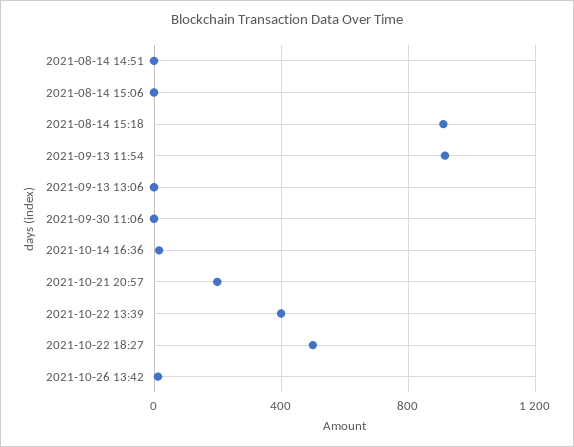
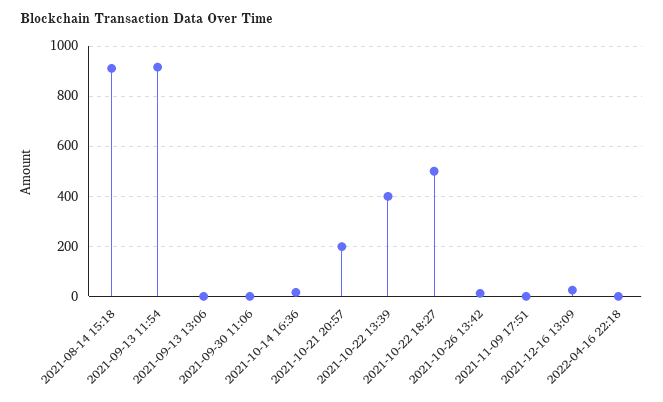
2021-08-14 14:51: 0 -> none
2021-08-14 15:06: 0 -> none
2021-11-09 17:51: none -> 0
2021-12-16 13:09: none -> 25
2022-04-16 22:18: none -> 0

